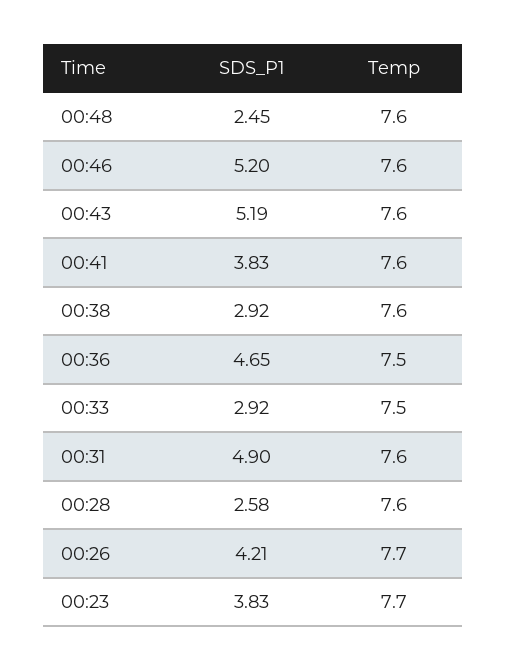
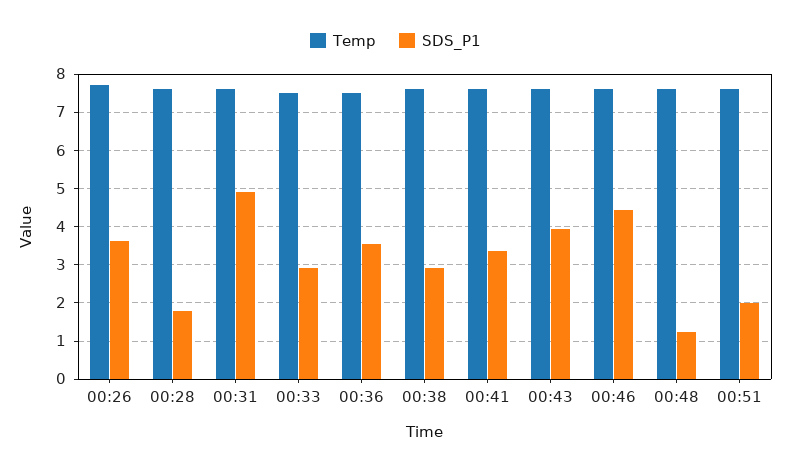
SDS_P1, 00:48: 2.45 -> 1.2
SDS_P1, 00:46: 5.2 -> 4.4
SDS_P1, 00:43: 5.19 -> 4
SDS_P1, 00:41: 3.83 -> 3.4
SDS_P1, 00:36: 4.65 -> 3.6
SDS_P1, 00:28: 2.58 -> 1.8
SDS_P1, 00:26: 4.21 -> 3.6
SDS_P1, 00:23: 3.83 -> none
Temp, 00:23: 7.7 -> none
Temp, 00:51: none -> 7.6
SDS_P1, 00:51: none -> 2

